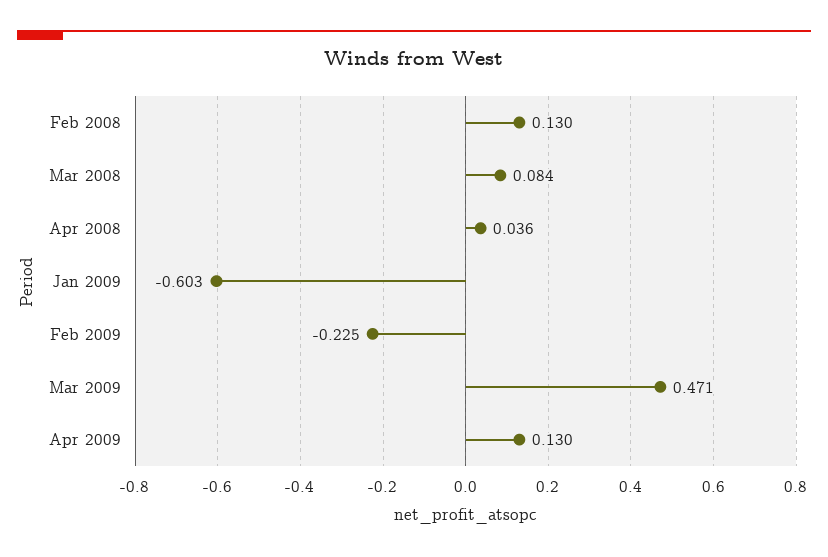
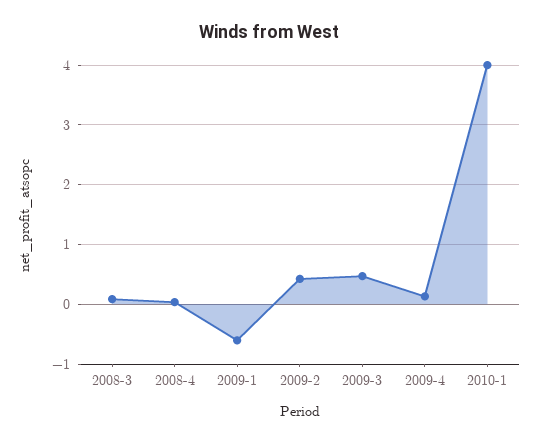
Feb 2008: 0.13 -> none
Feb 2009: -0.225 -> 0.4
2010-1: none -> 4

